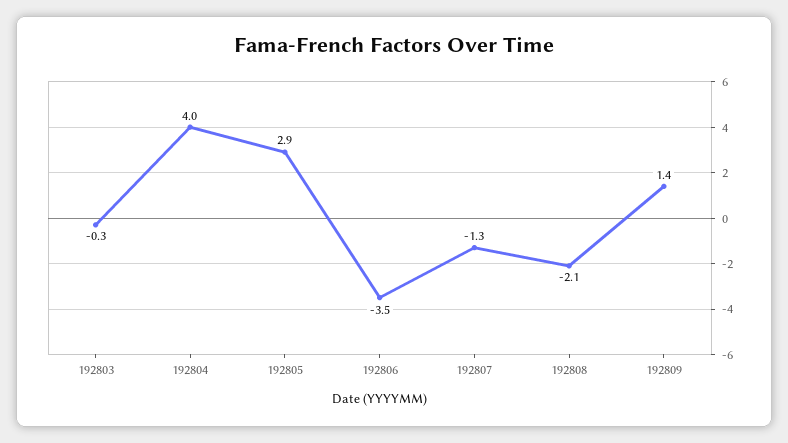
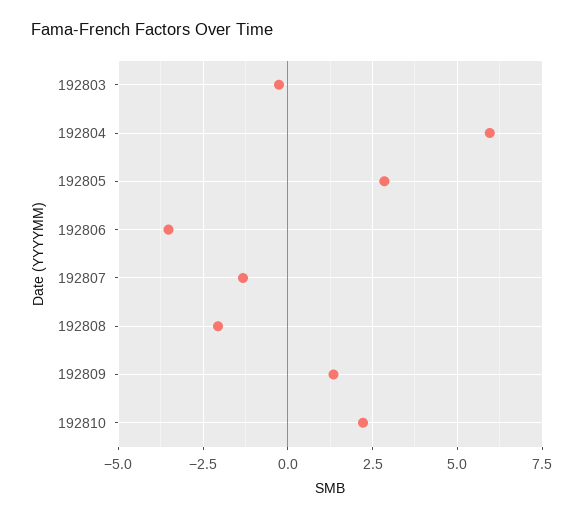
192804: 4 -> 6
192810: none -> 2.25

